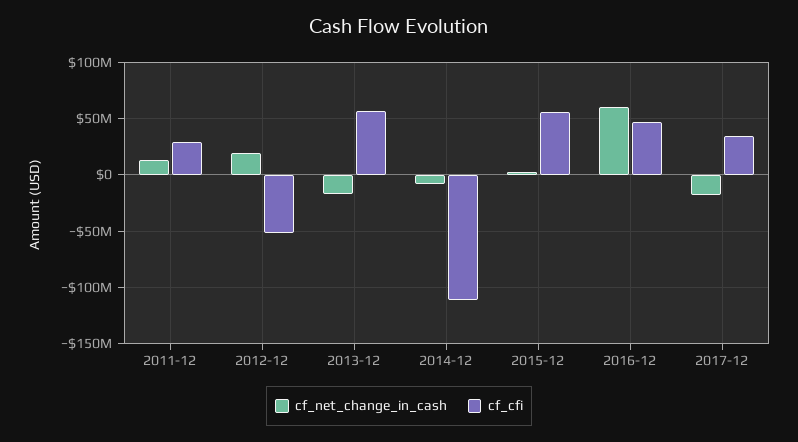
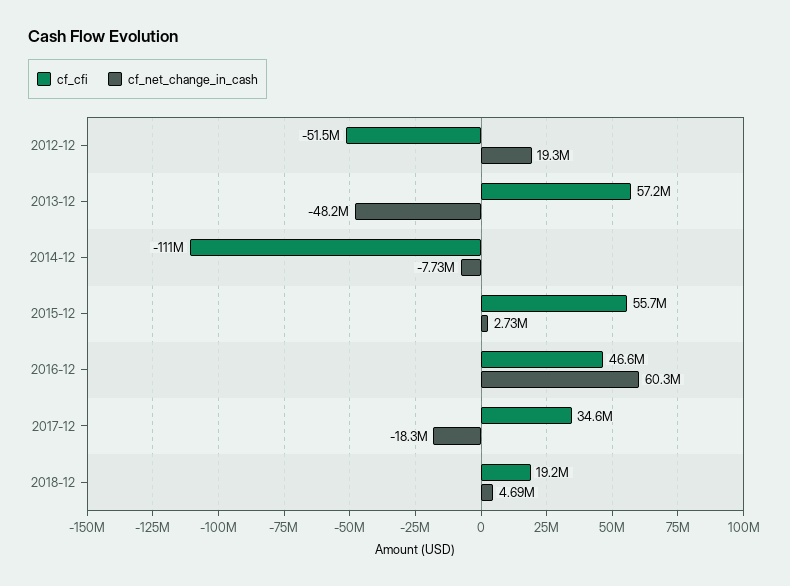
cf_net_change_in_cash, 2011-12: 10000000 -> none
cf_cfi, 2011-12: 30000000 -> none
cf_net_change_in_cash, 2013-12: -20000000 -> -48200000
cf_cfi, 2018-12: none -> 19200000
cf_net_change_in_cash, 2018-12: none -> 4690000

